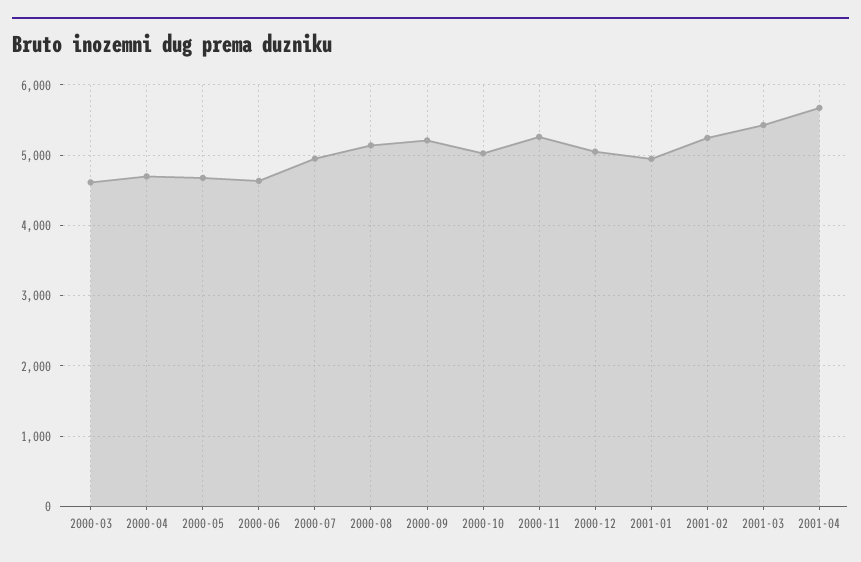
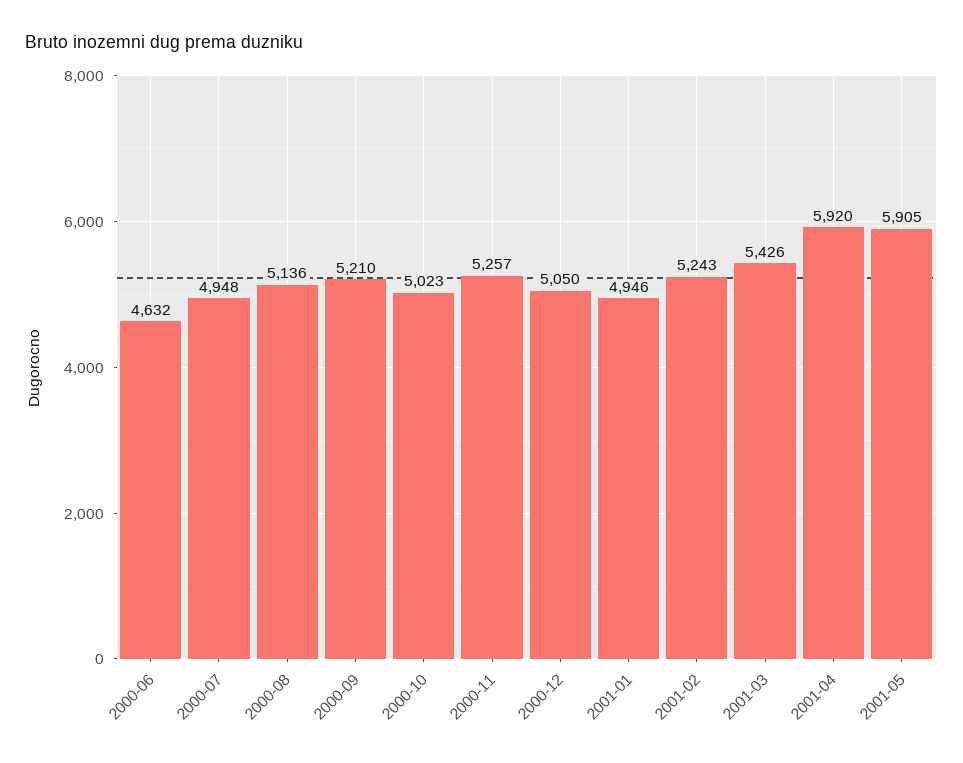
2000-03: 4600 -> none
2000-04: 4700 -> none
2000-05: 4700 -> none
2001-04: 5700 -> 5920
2001-05: none -> 5905

